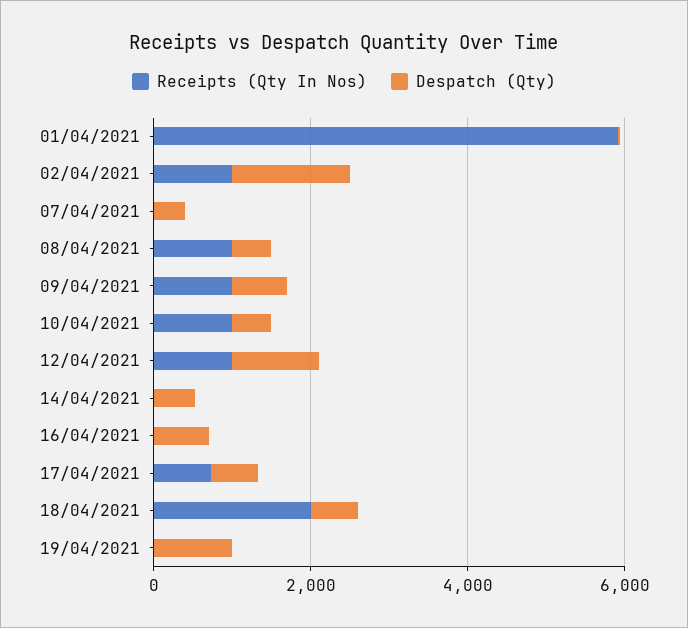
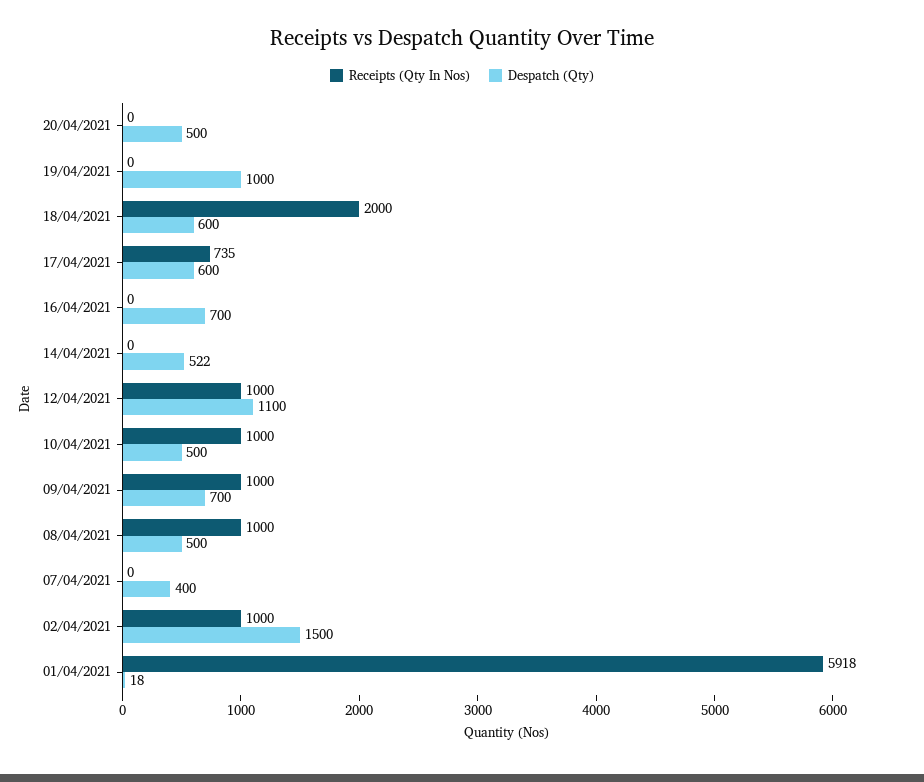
Receipts (Qty In Nos), 20/04/2021: none -> 0
Despatch (Qty), 20/04/2021: none -> 500

